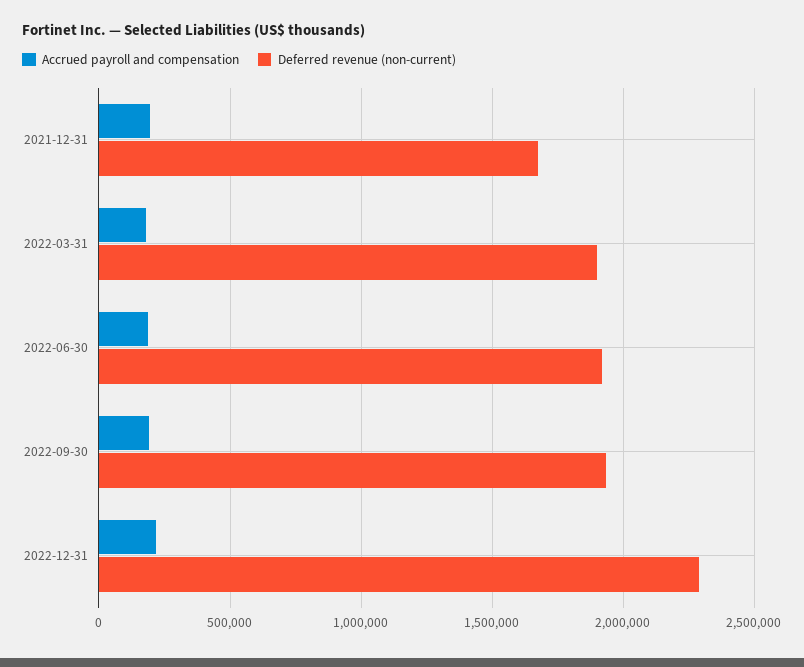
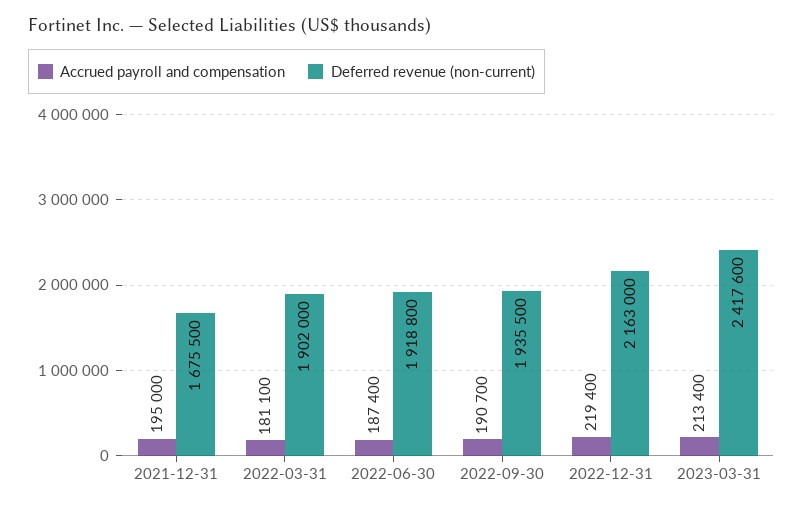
Deferred revenue (non-current), 2022-12-31: 2300000 -> 2163000
Accrued payroll and compensation, 2023-03-31: none -> 213400
Deferred revenue (non-current), 2023-03-31: none -> 2417600

